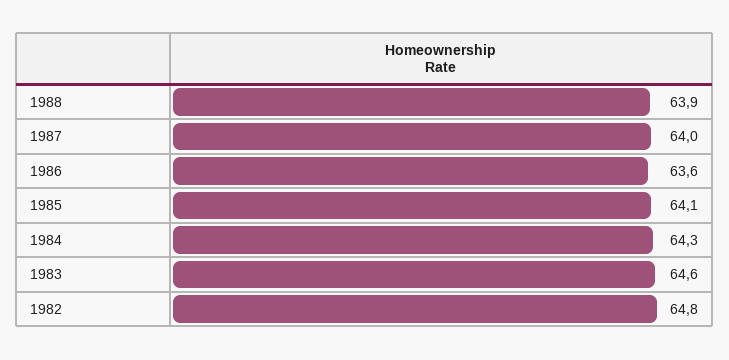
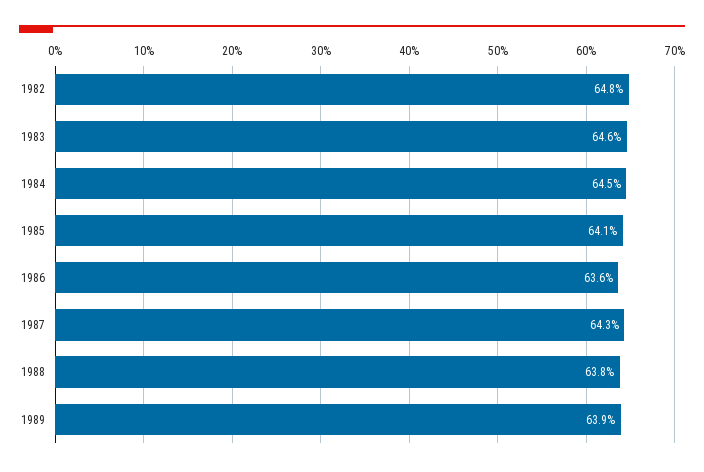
1988: 63.9 -> 63.8
1987: 64 -> 64.3
1984: 64.3 -> 64.5
1989: none -> 63.9

